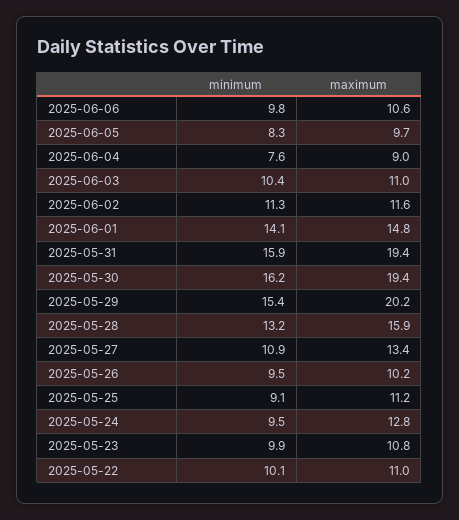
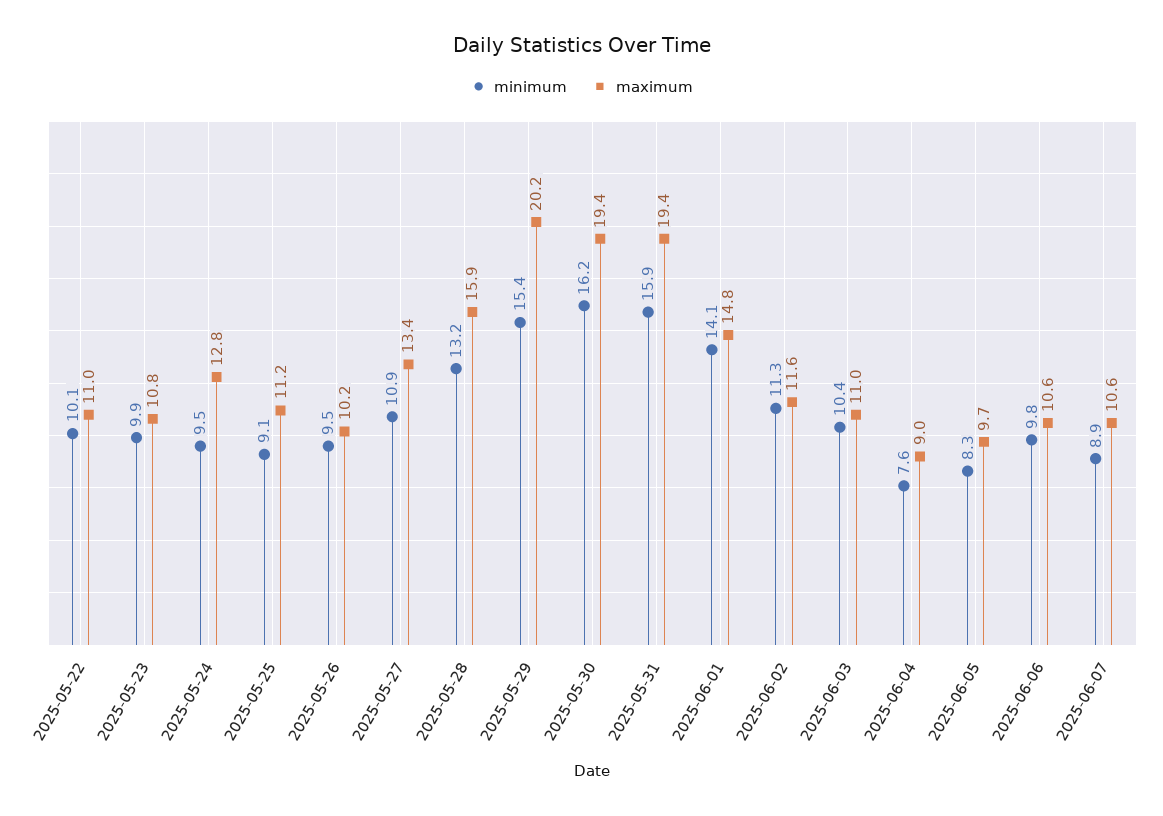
minimum, 2025-06-07: none -> 8.9
maximum, 2025-06-07: none -> 10.6

